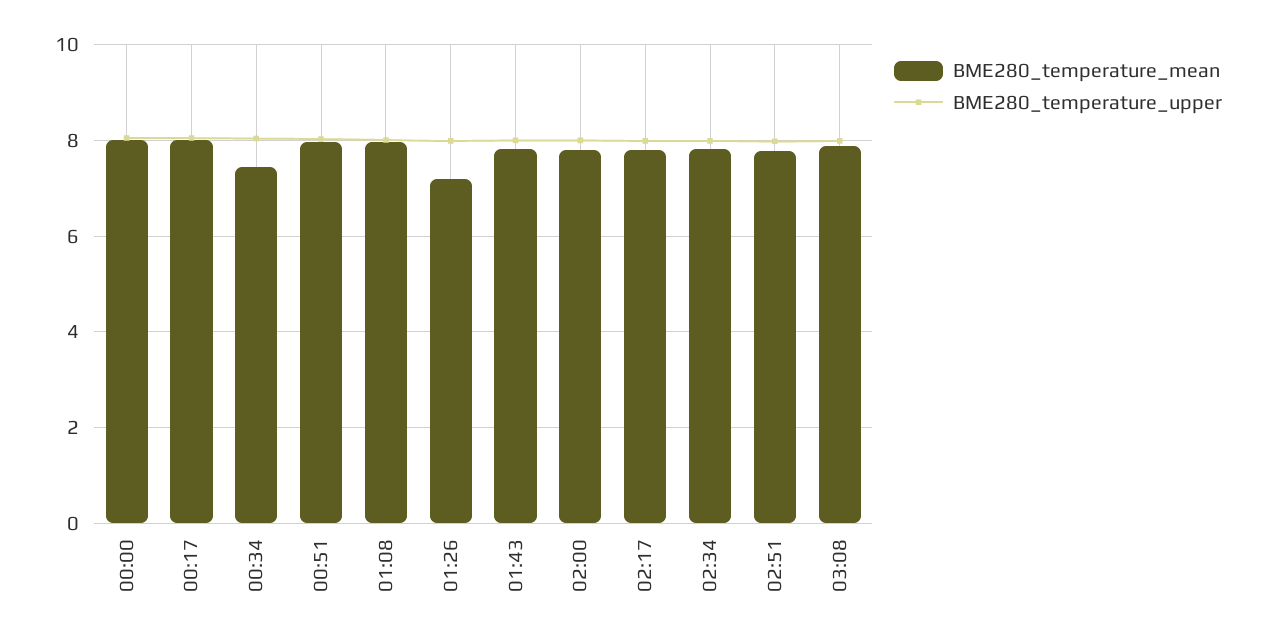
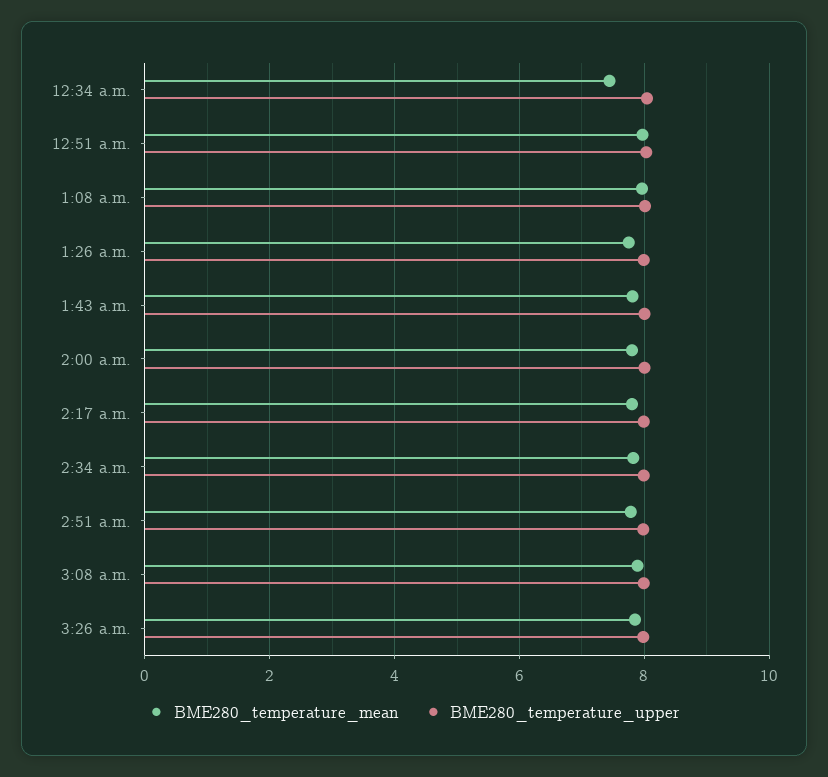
BME280_temperature_mean, 00:00: 8 -> none
BME280_temperature_upper, 00:00: 8 -> none
BME280_temperature_mean, 00:17: 8 -> none
BME280_temperature_upper, 00:17: 8 -> none
BME280_temperature_mean, 01:26: 7.2 -> 7.8
BME280_temperature_mean, 3:26 a.m.: none -> 7.8
BME280_temperature_upper, 3:26 a.m.: none -> 8

